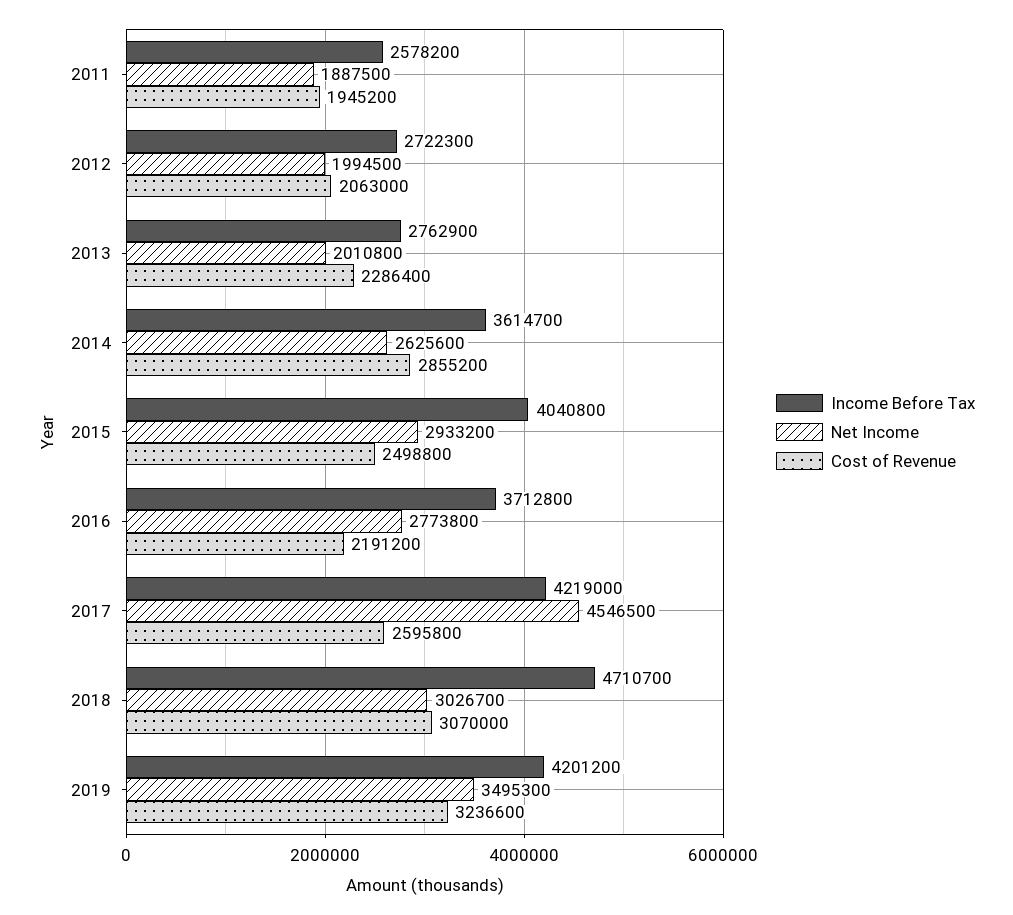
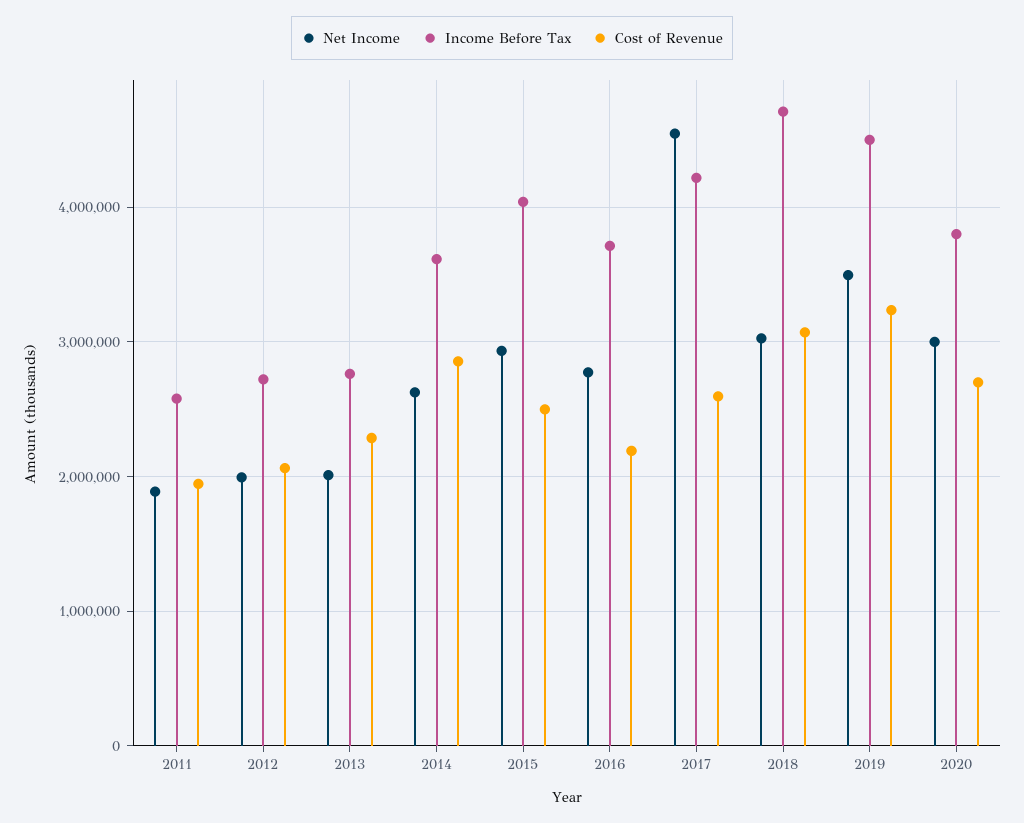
Income Before Tax, 2019: 4201200 -> 4500000
Net Income, 2020: none -> 3000000
Income Before Tax, 2020: none -> 3800000
Cost of Revenue, 2020: none -> 2700000

